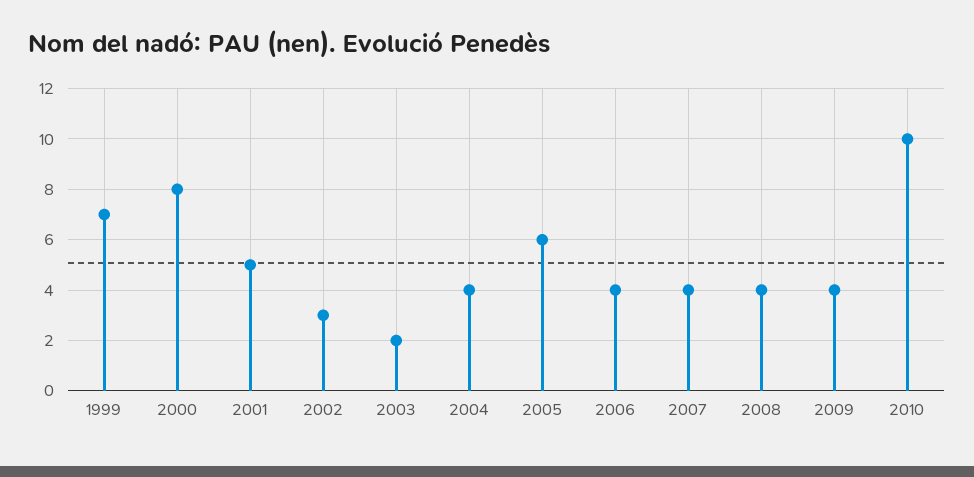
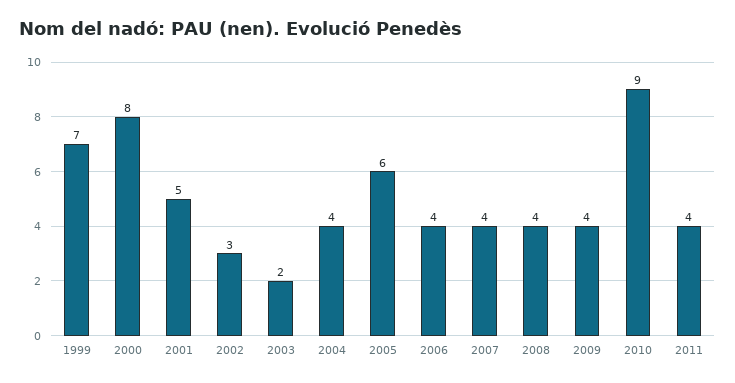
2010: 10 -> 9
2011: none -> 4

